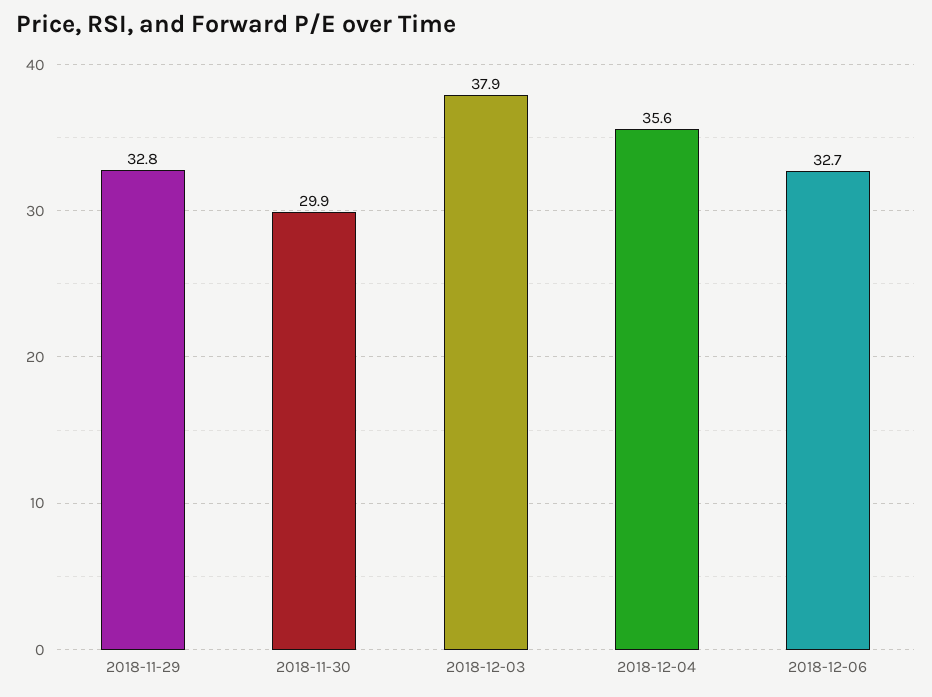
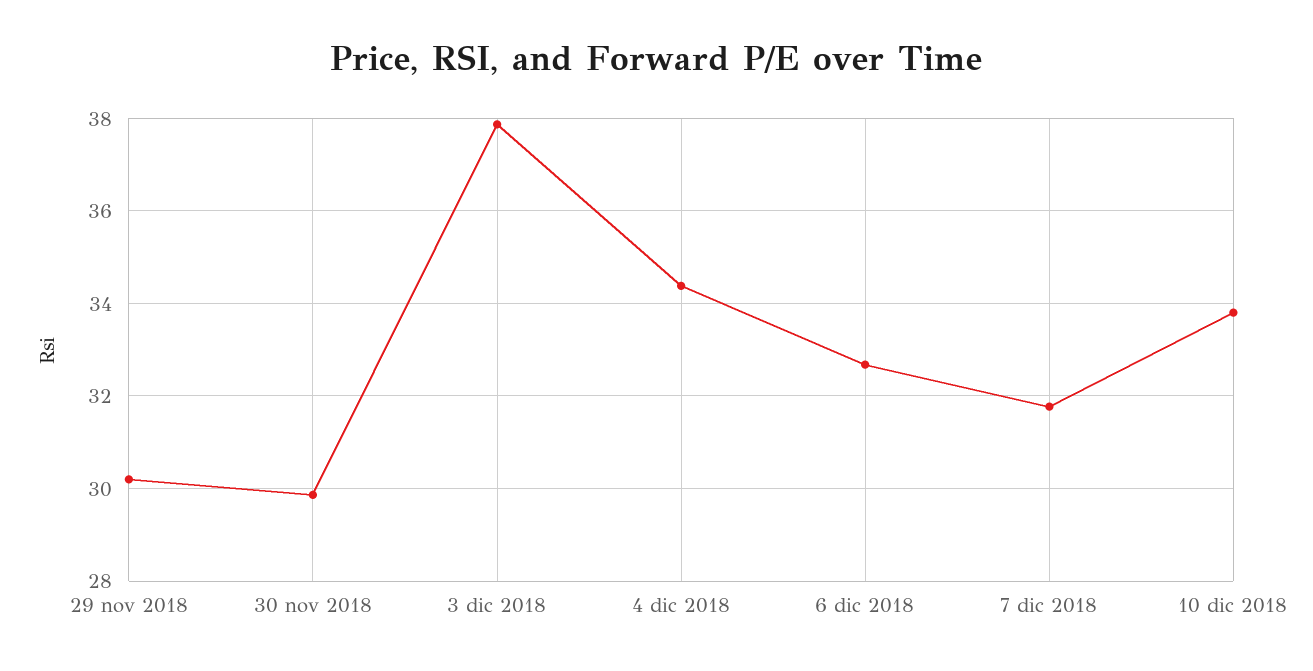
2018-11-29: 32.8 -> 30.2
2018-12-04: 35.6 -> 34.4
7 dic 2018: none -> 31.8
10 dic 2018: none -> 33.8

